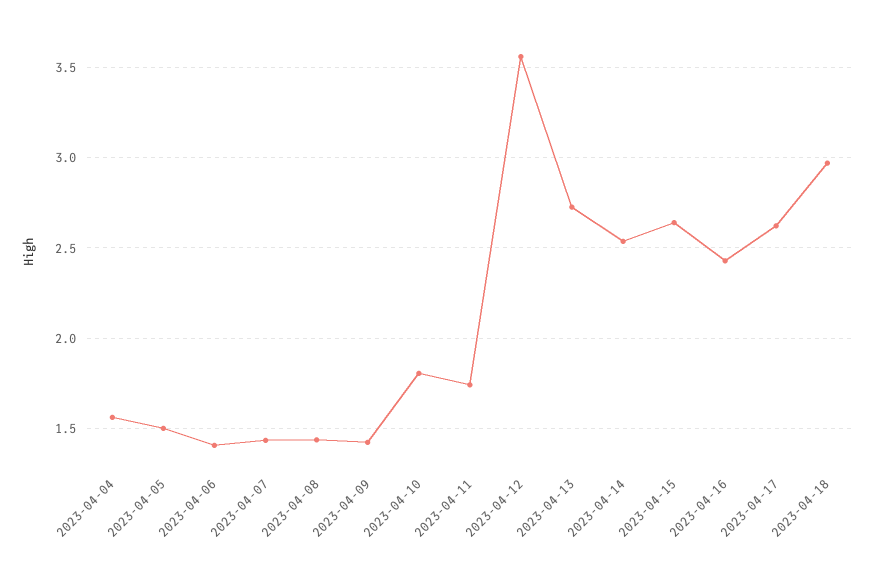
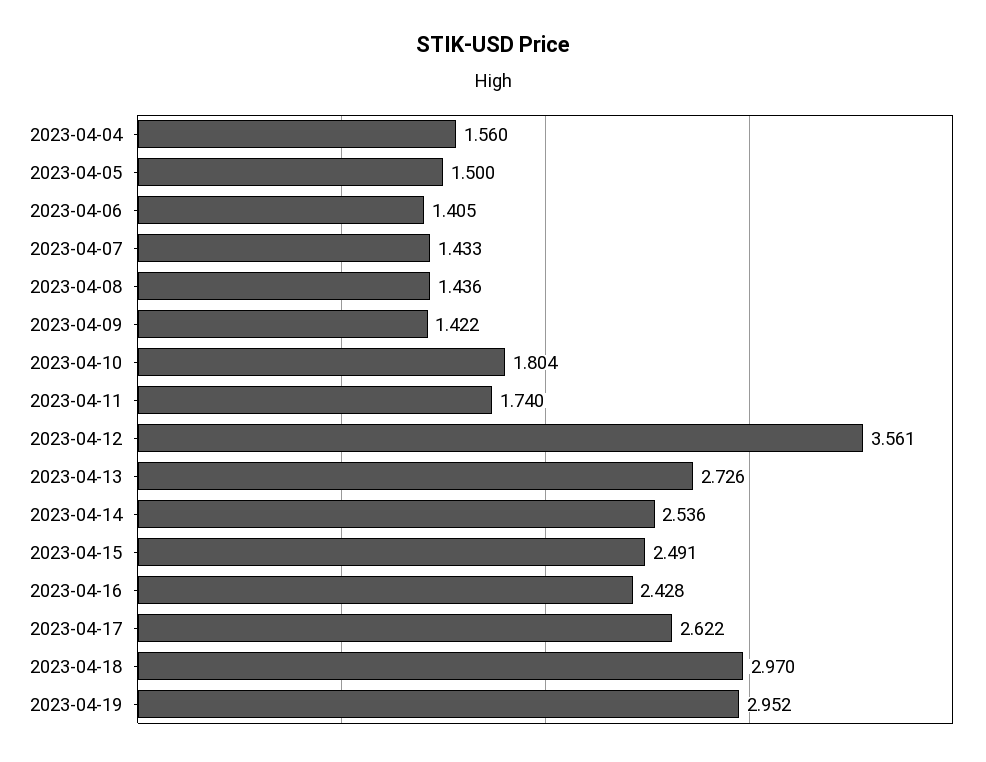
2023-04-15: 2.65 -> 2.491
2023-04-19: none -> 2.952

